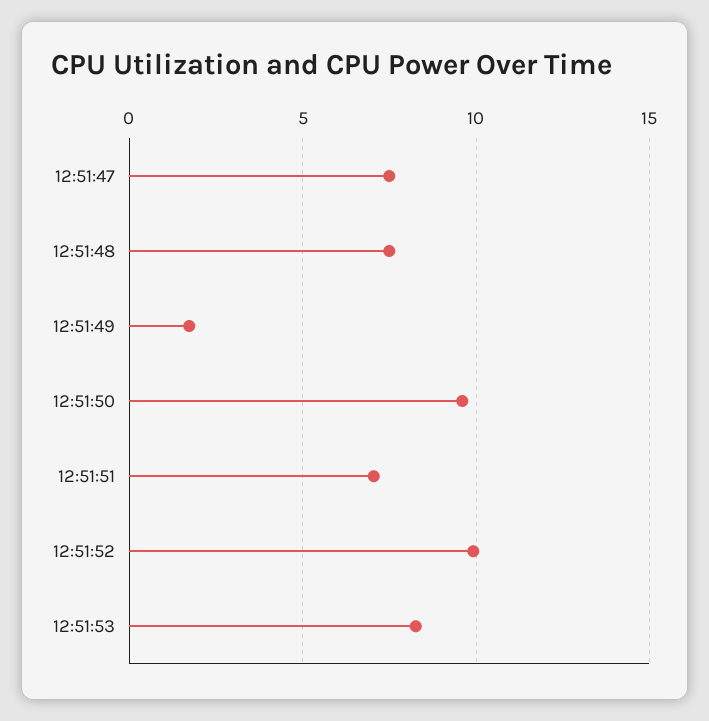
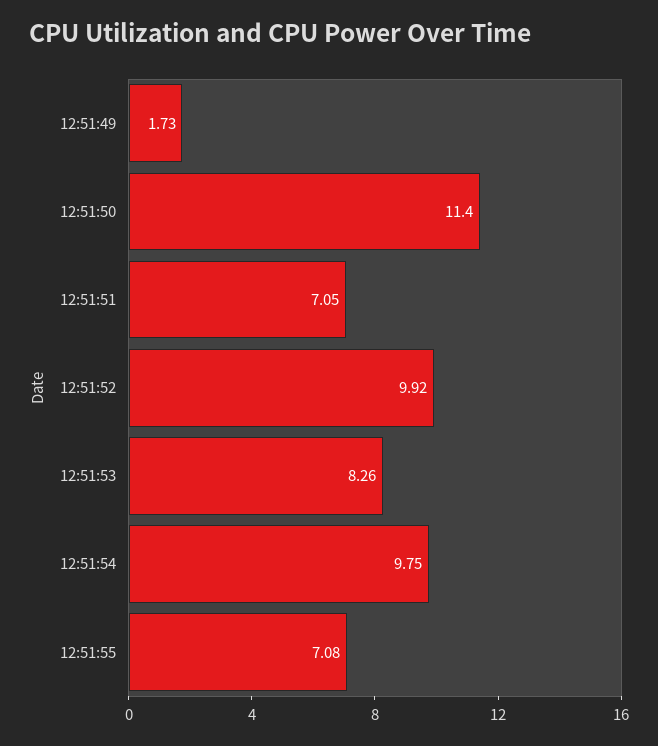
12:51:47: 7.5 -> none
12:51:48: 7.5 -> none
12:51:50: 9.5 -> 11.4
12:51:54: none -> 9.75
12:51:55: none -> 7.08

